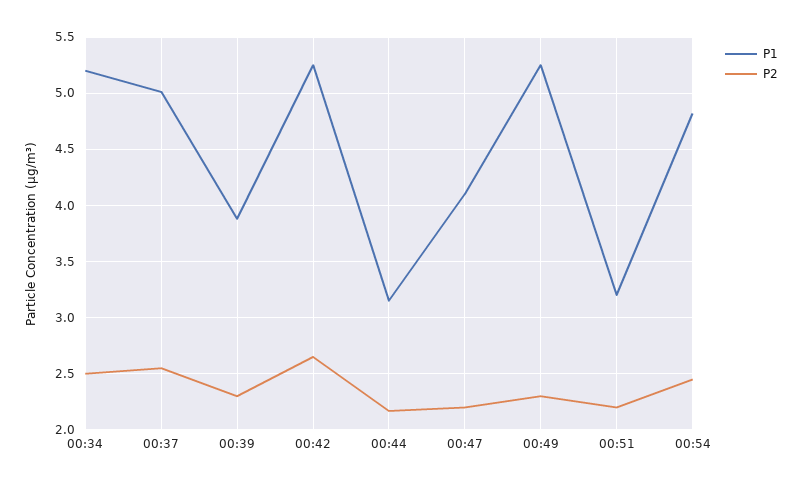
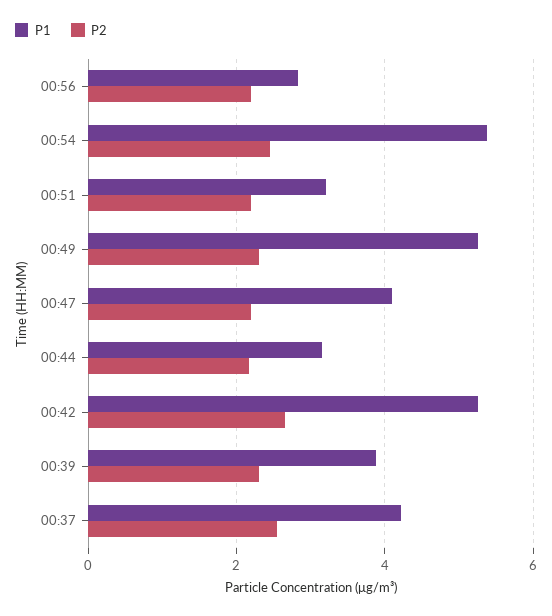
P1, 00:34: 5.2 -> none
P2, 00:34: 2.5 -> none
P1, 00:37: 5 -> 4.2
P1, 00:54: 4.8 -> 5.4
P1, 00:56: none -> 2.8
P2, 00:56: none -> 2.2

